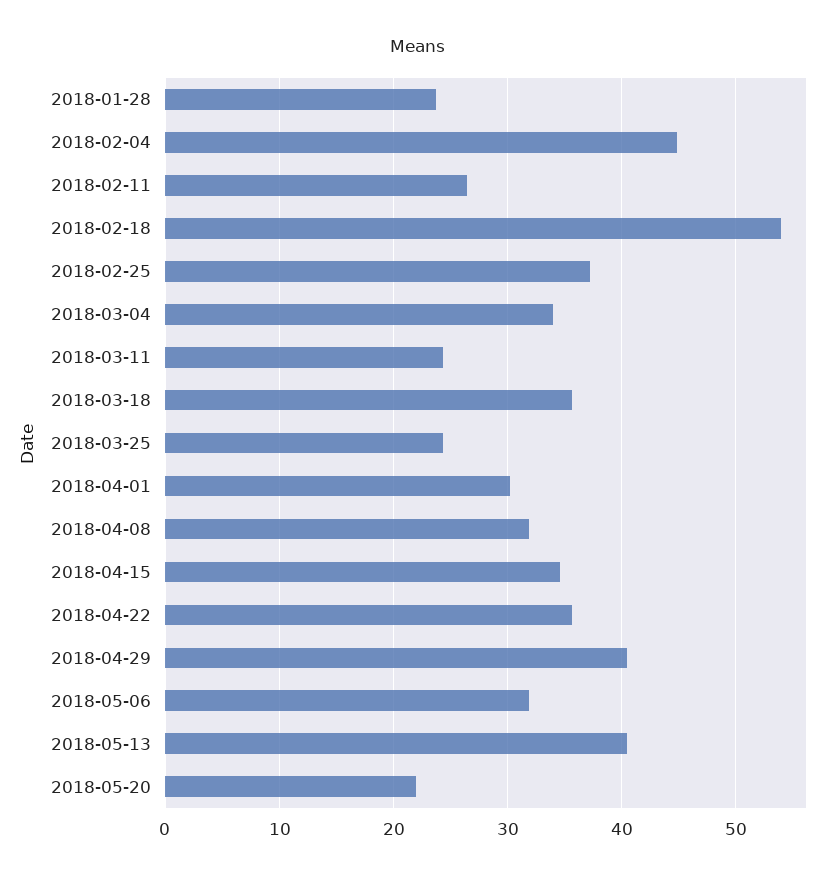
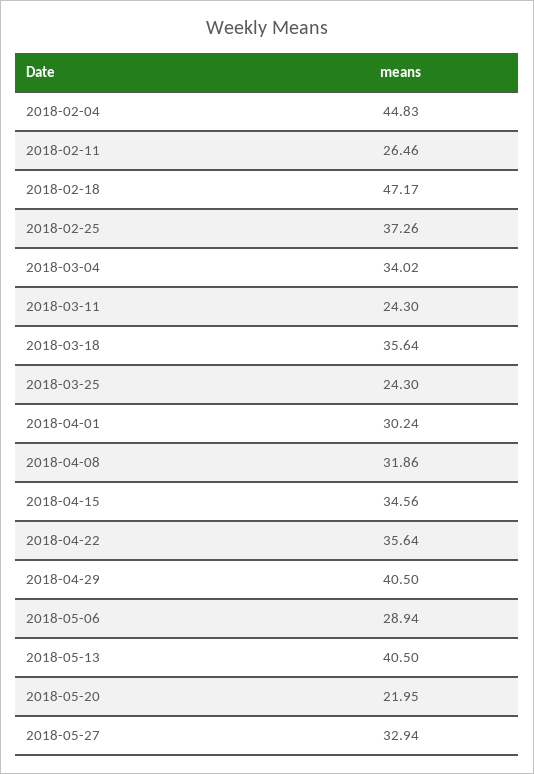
2018-01-28: 24 -> none
2018-02-18: 54 -> 47.17
2018-05-06: 32 -> 28.94
2018-05-27: none -> 32.94

